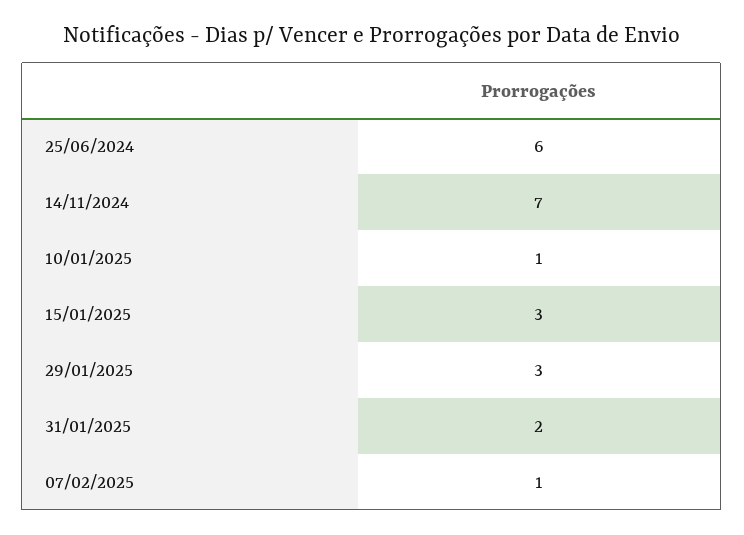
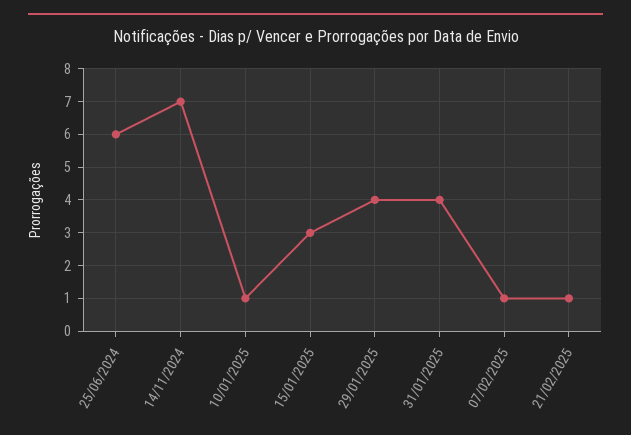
29/01/2025: 3 -> 4
31/01/2025: 2 -> 4
21/02/2025: none -> 1

